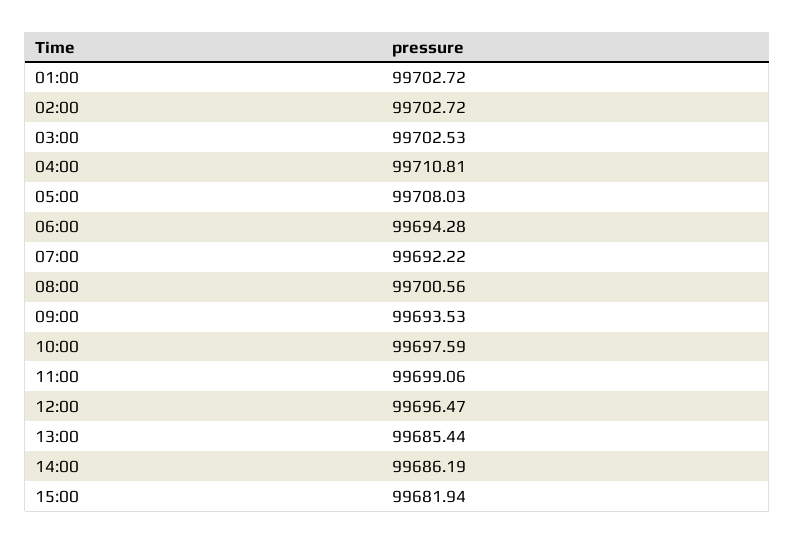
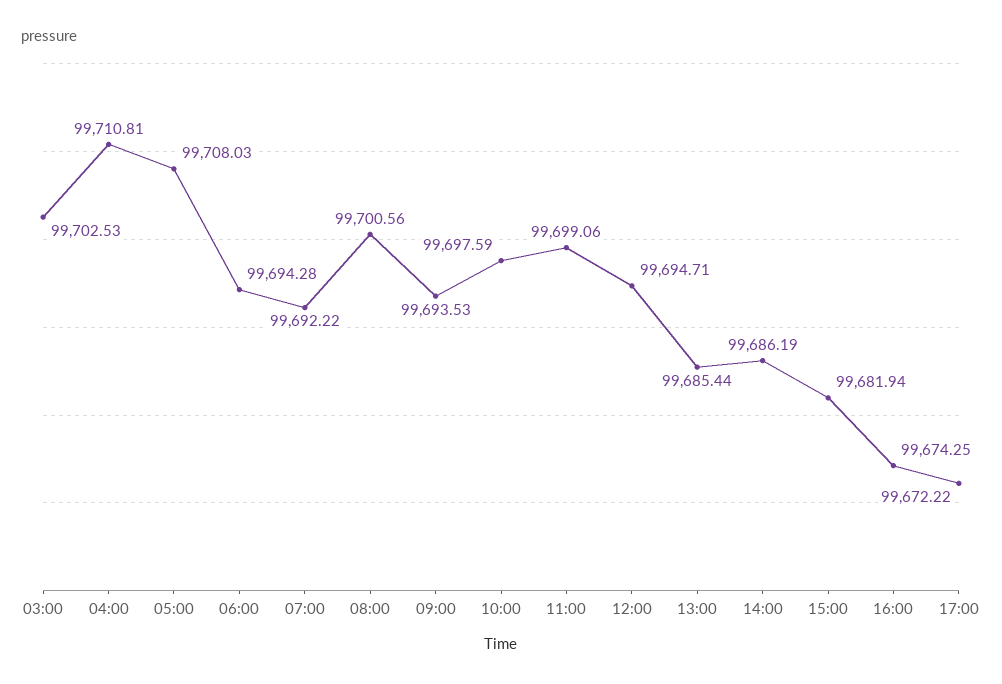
01:00: 99702.72 -> none
02:00: 99702.72 -> none
12:00: 99696.47 -> 99694.71
16:00: none -> 99674.25
17:00: none -> 99672.22

